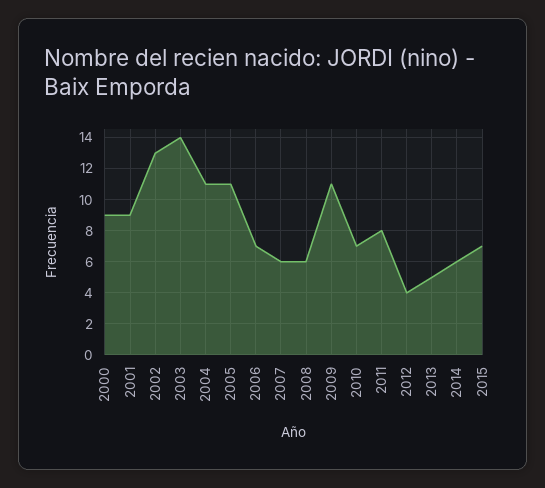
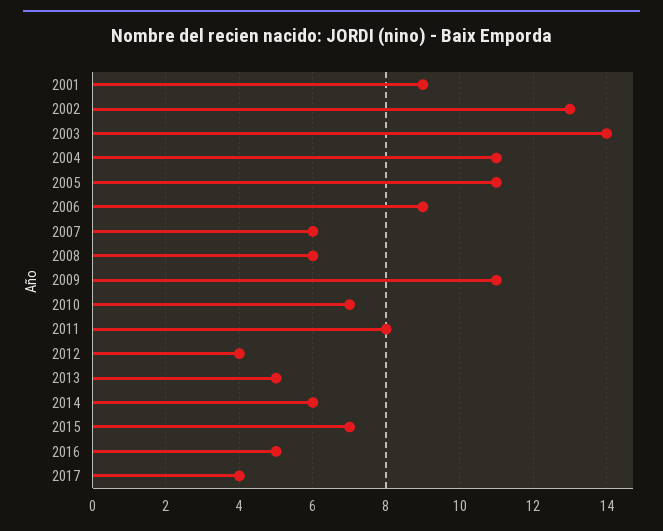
2000: 9 -> none
2006: 7 -> 9
2016: none -> 5
2017: none -> 4

